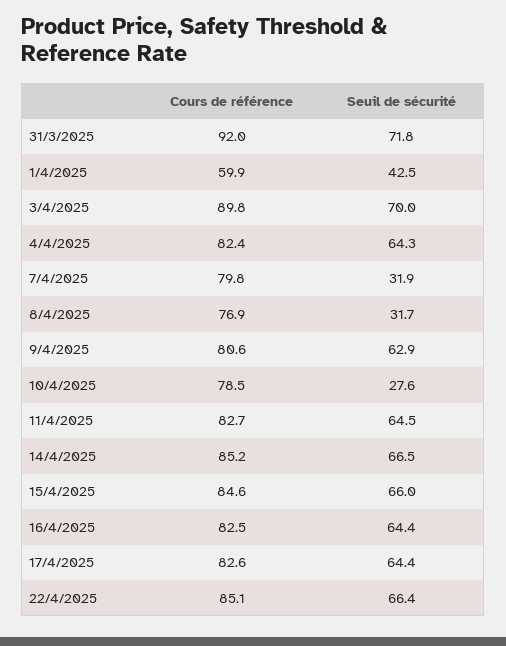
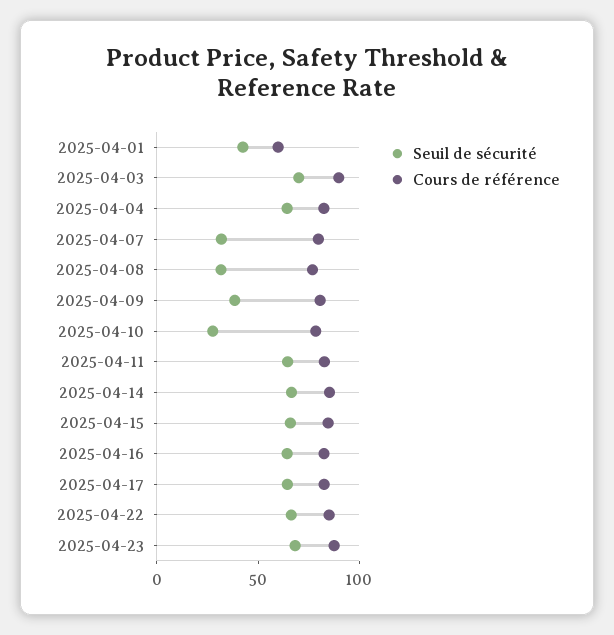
Cours de référence, 31/3/2025: 92 -> none
Seuil de sécurité, 31/3/2025: 71.8 -> none
Seuil de sécurité, 9/4/2025: 62.9 -> 40
Seuil de sécurité, 2025-04-23: none -> 70
Cours de référence, 2025-04-23: none -> 90

